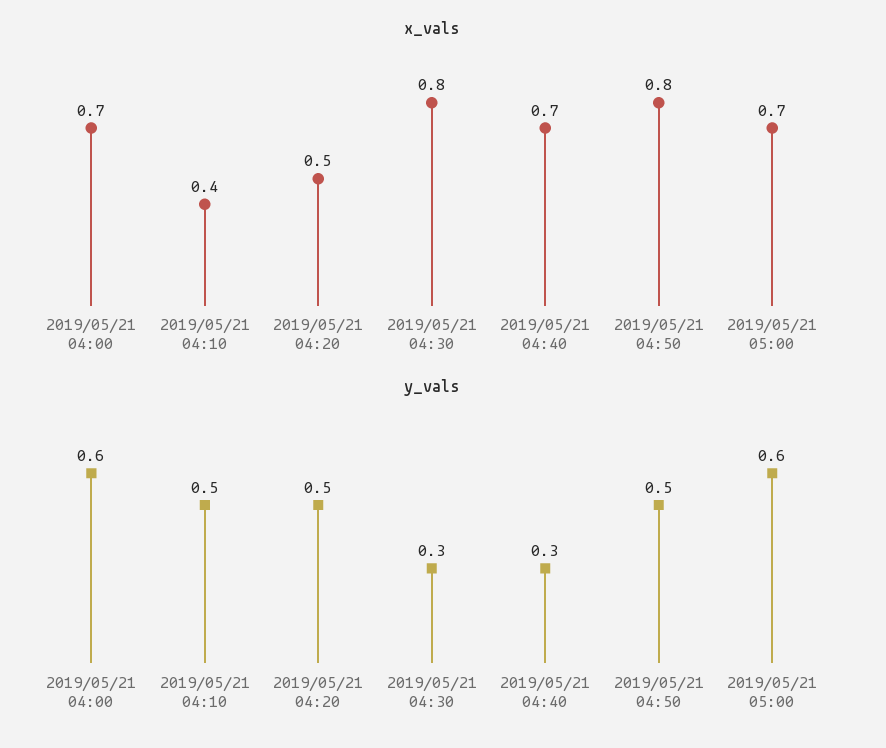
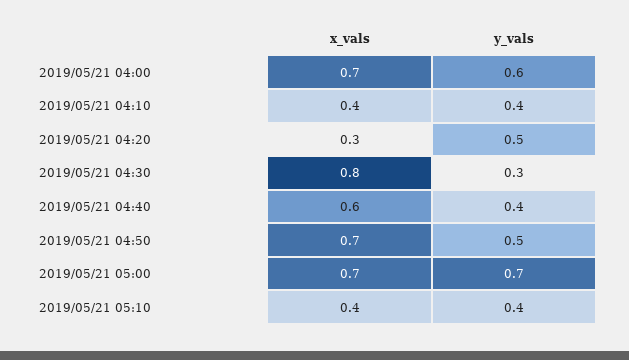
x_vals, 2019/05/21 04:20: 0.5 -> 0.3
x_vals, 2019/05/21 04:40: 0.7 -> 0.6
x_vals, 2019/05/21 04:50: 0.8 -> 0.7
y_vals, 2019/05/21 04:10: 0.5 -> 0.4
y_vals, 2019/05/21 04:40: 0.3 -> 0.4
y_vals, 2019/05/21 05:00: 0.6 -> 0.7
x_vals, 2019/05/21 05:10: none -> 0.4
y_vals, 2019/05/21 05:10: none -> 0.4

